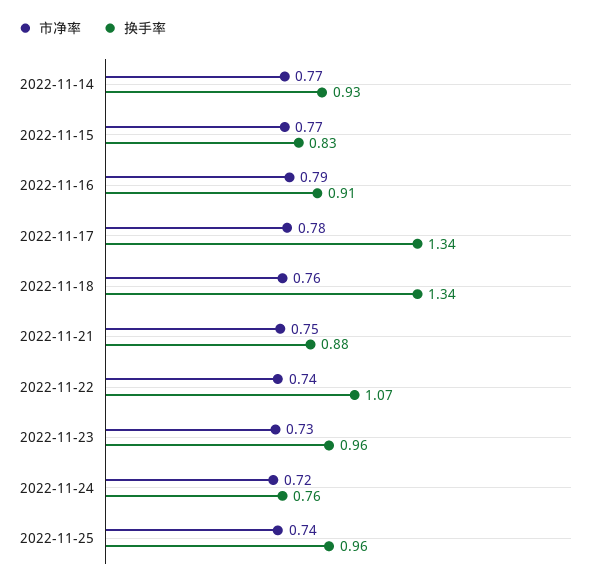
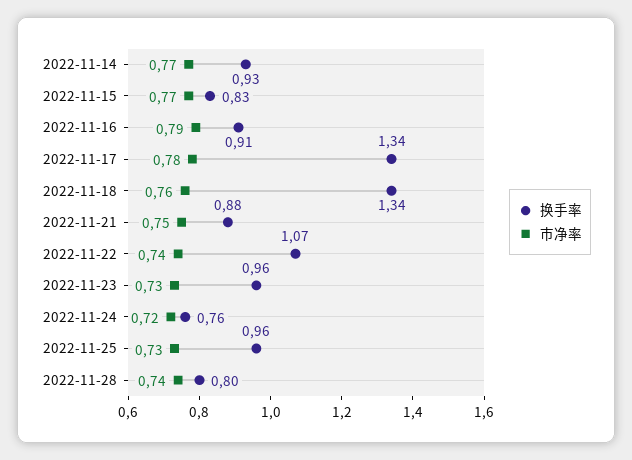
市净率, 2022-11-25: 0.74 -> 0.73
换手率, 2022-11-28: none -> 0.8
市净率, 2022-11-28: none -> 0.74

